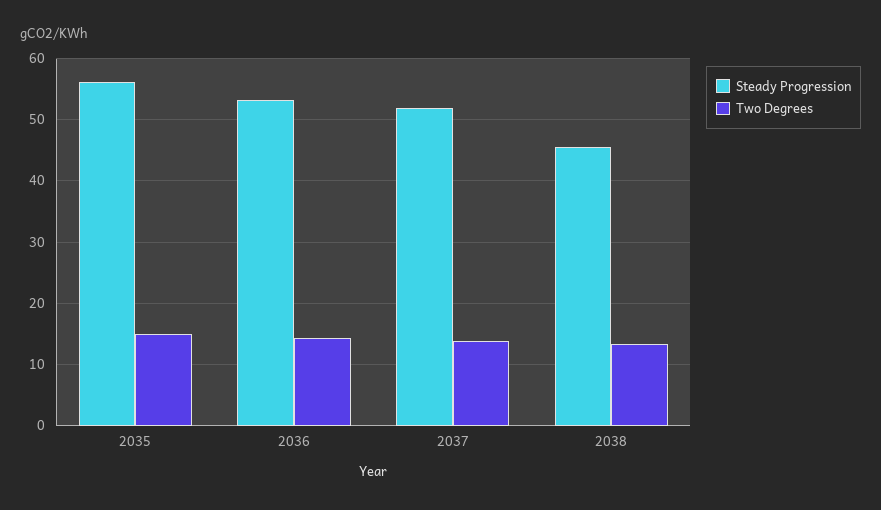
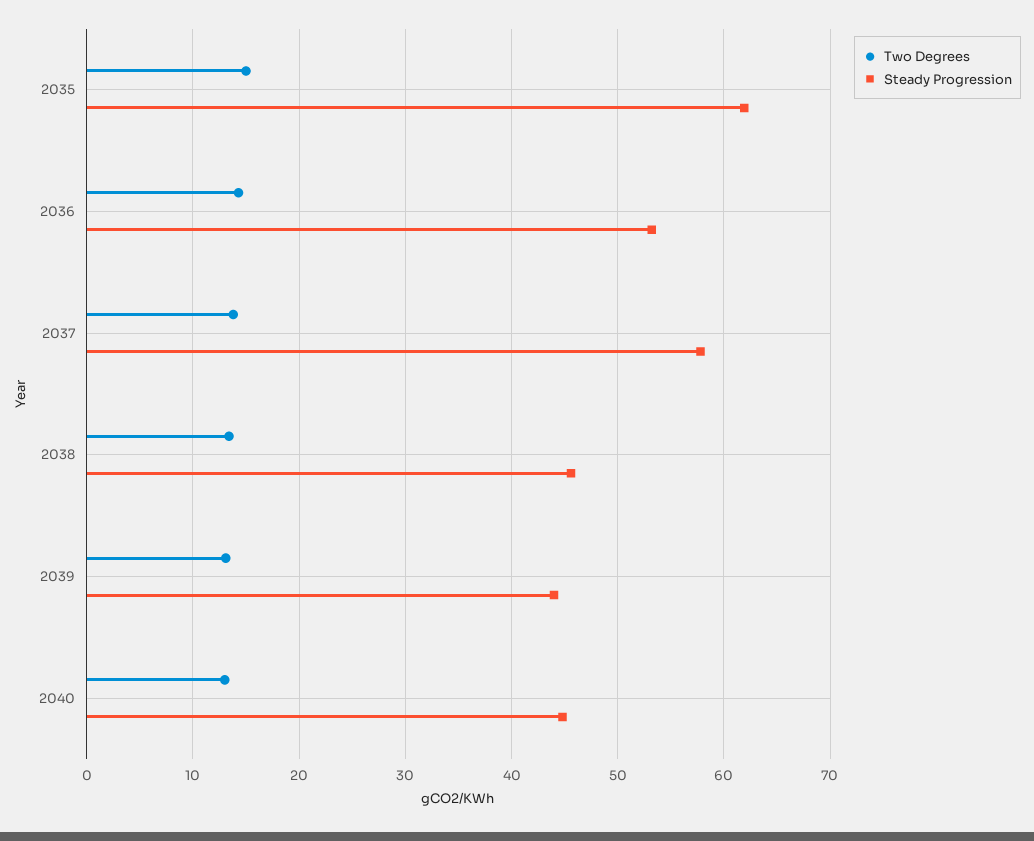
Steady Progression, 2035: 56 -> 62
Steady Progression, 2037: 52 -> 58
Two Degrees, 2039: none -> 13
Steady Progression, 2039: none -> 44
Two Degrees, 2040: none -> 13
Steady Progression, 2040: none -> 45

